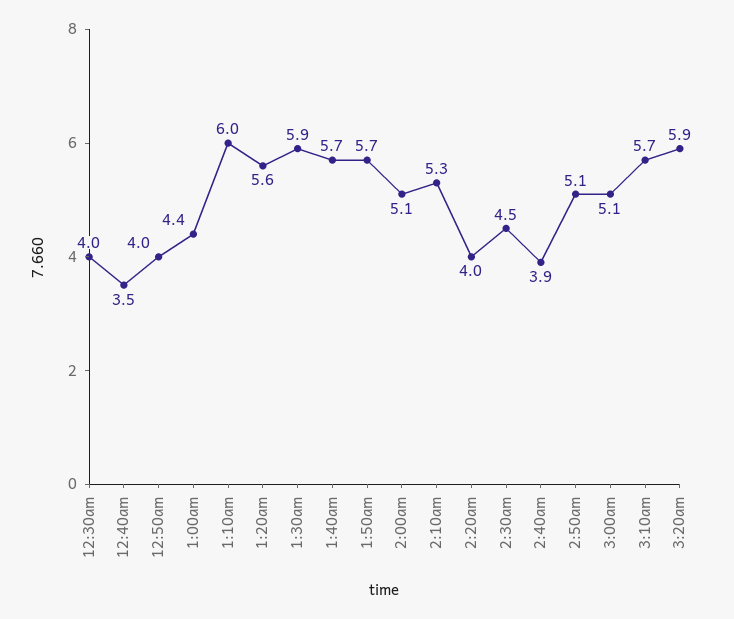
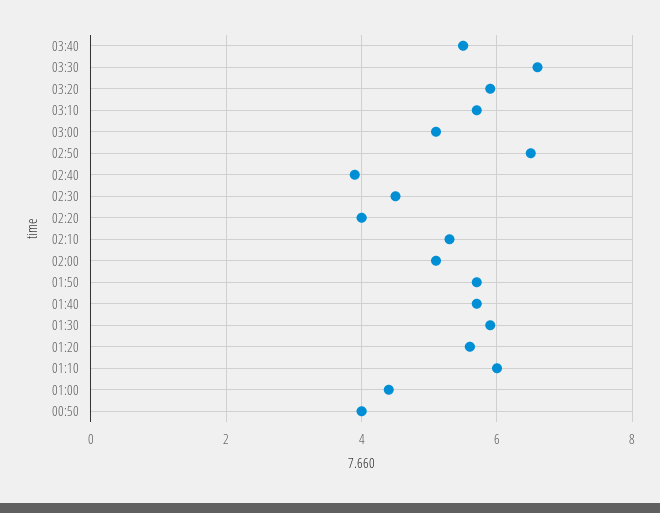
12:30am: 4 -> none
12:40am: 3.5 -> none
2:50am: 5.1 -> 6.5
03:40: none -> 5.5
03:30: none -> 6.5

